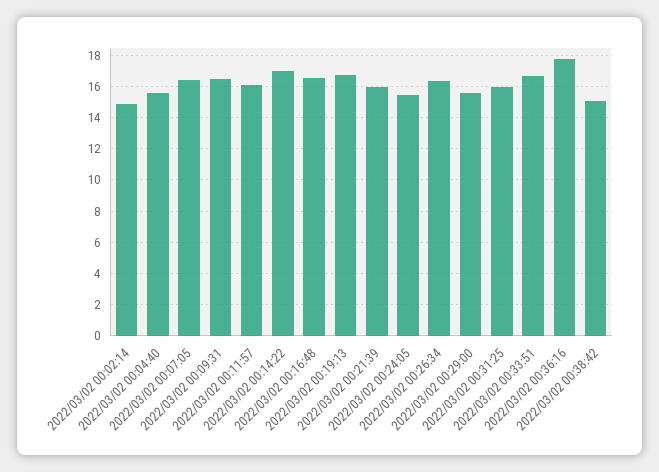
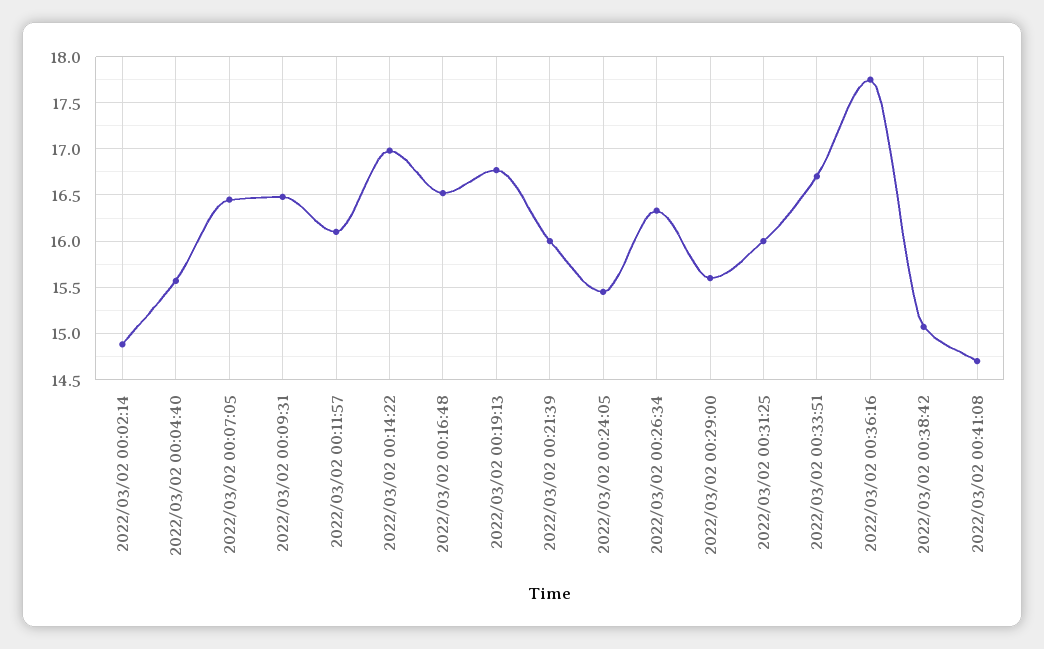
2022/03/02 00:41:08: none -> 14.7

